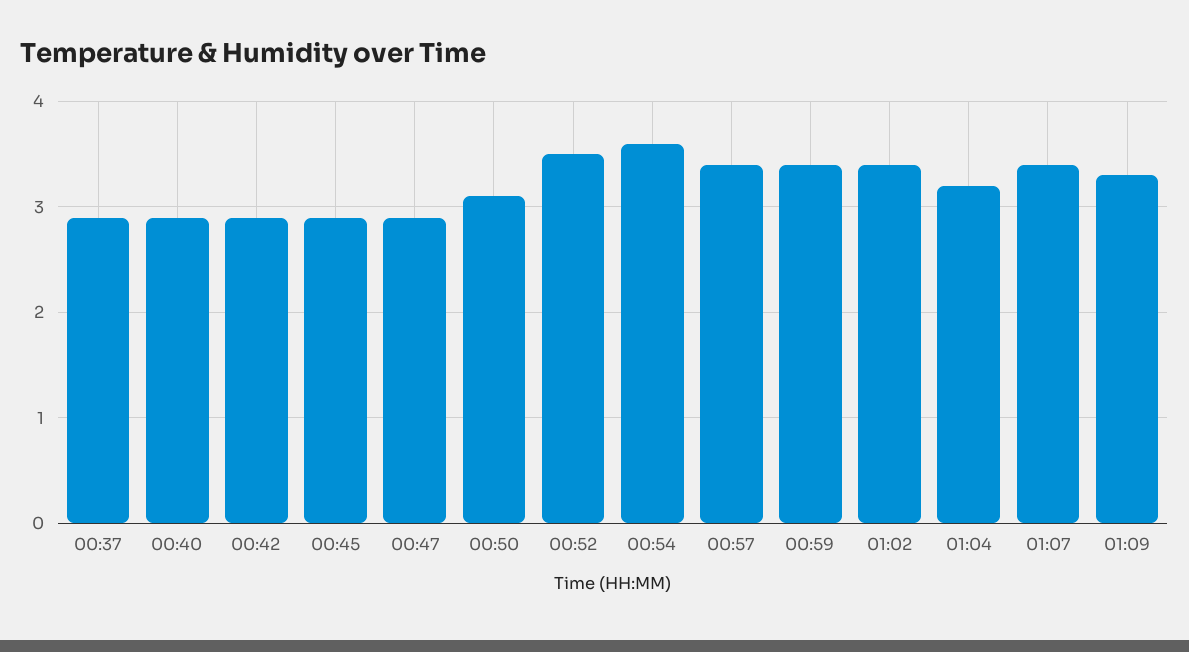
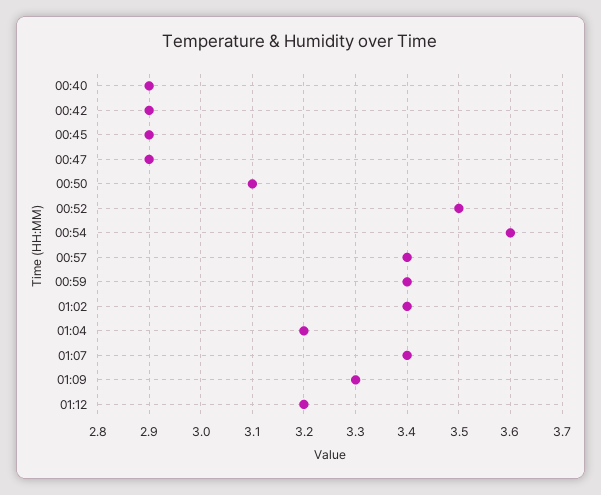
00:37: 2.9 -> none
01:12: none -> 3.2

